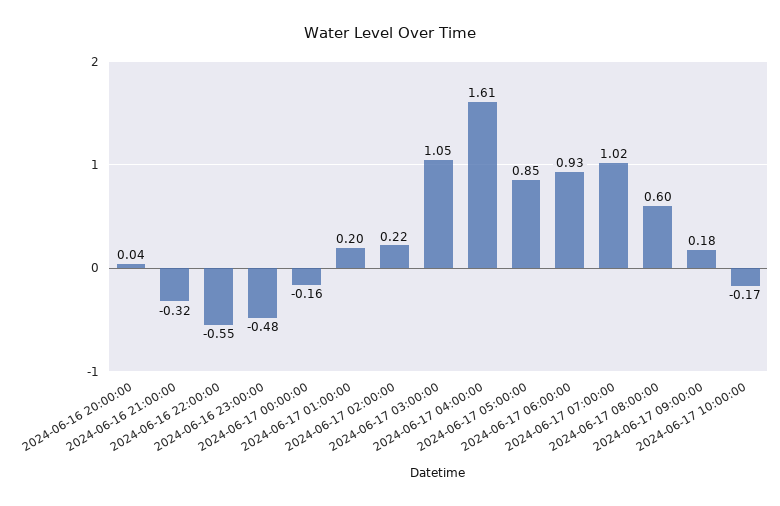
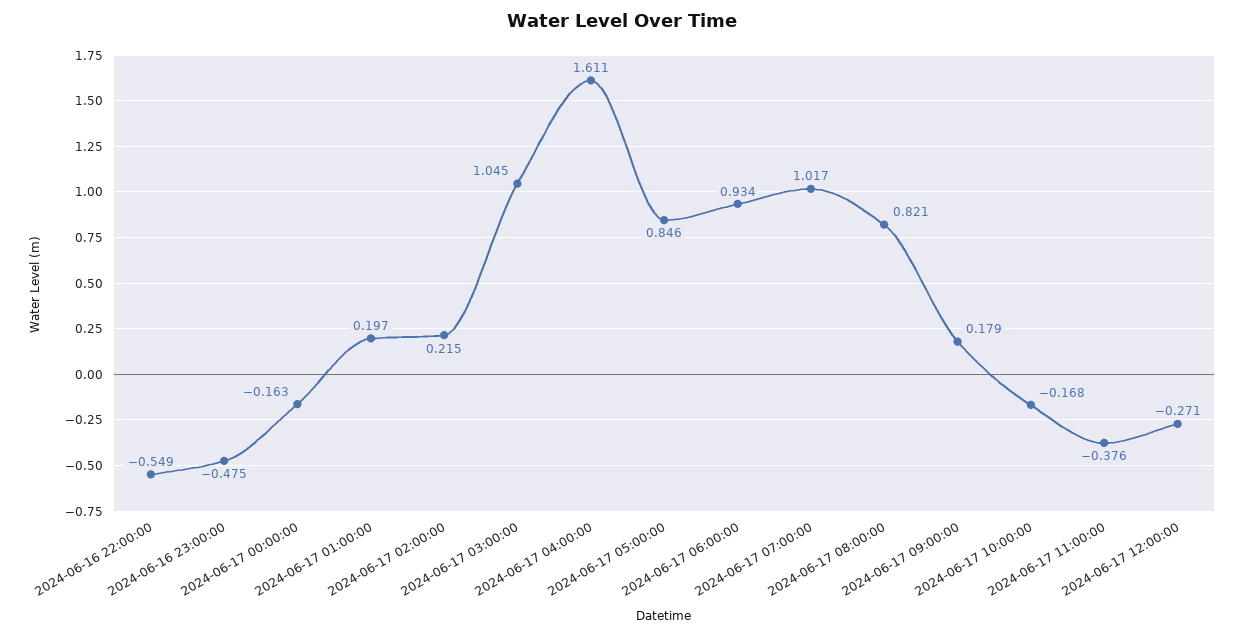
2024-06-16 20:00:00: 0.04 -> none
2024-06-16 21:00:00: -0.32 -> none
2024-06-17 08:00:00: 0.6 -> 0.821
2024-06-17 11:00:00: none -> -0.376
2024-06-17 12:00:00: none -> -0.271

